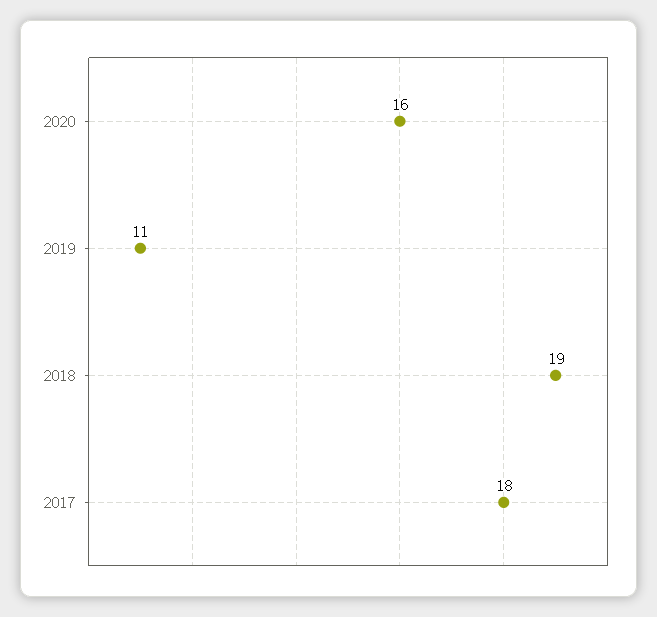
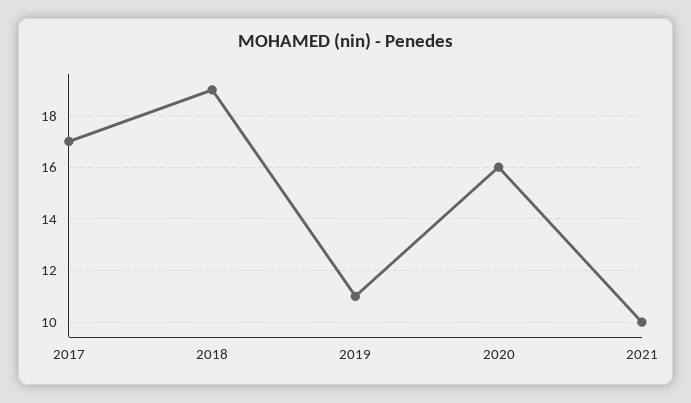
2017: 18 -> 17
2021: none -> 10

